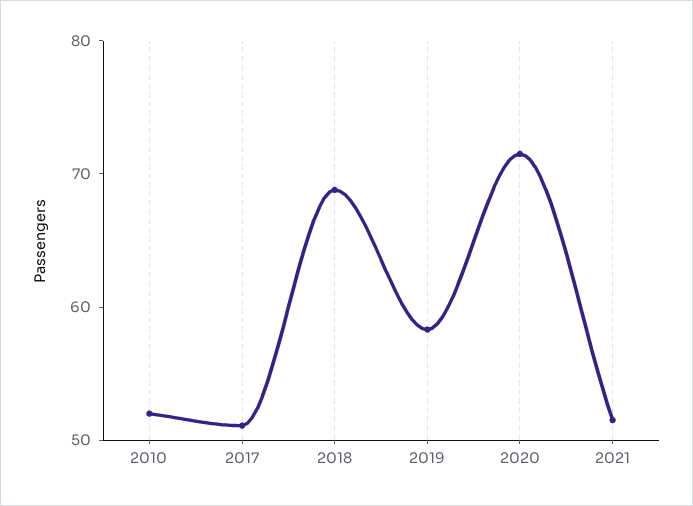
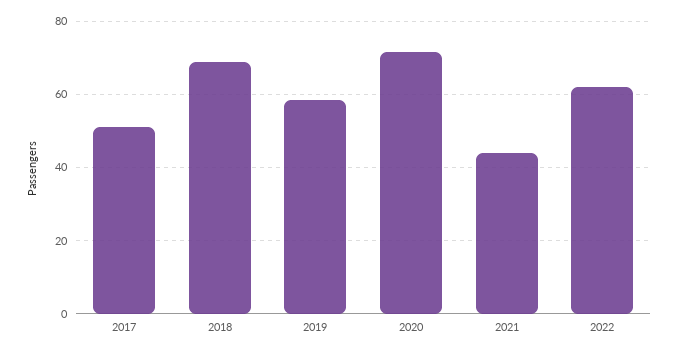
2010: 52 -> none
2021: 52 -> 44
2022: none -> 62

